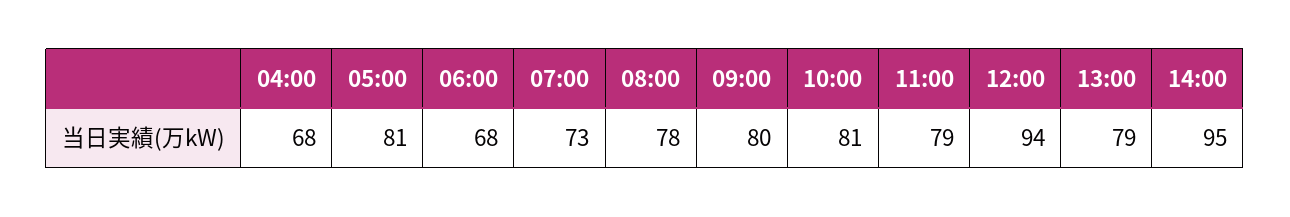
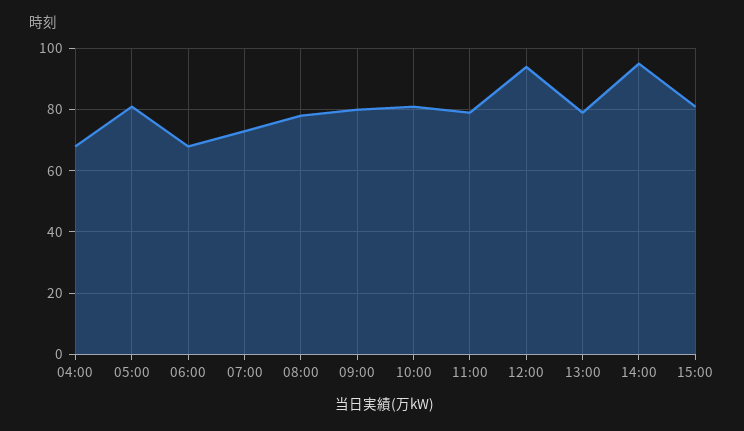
15:00: none -> 80

